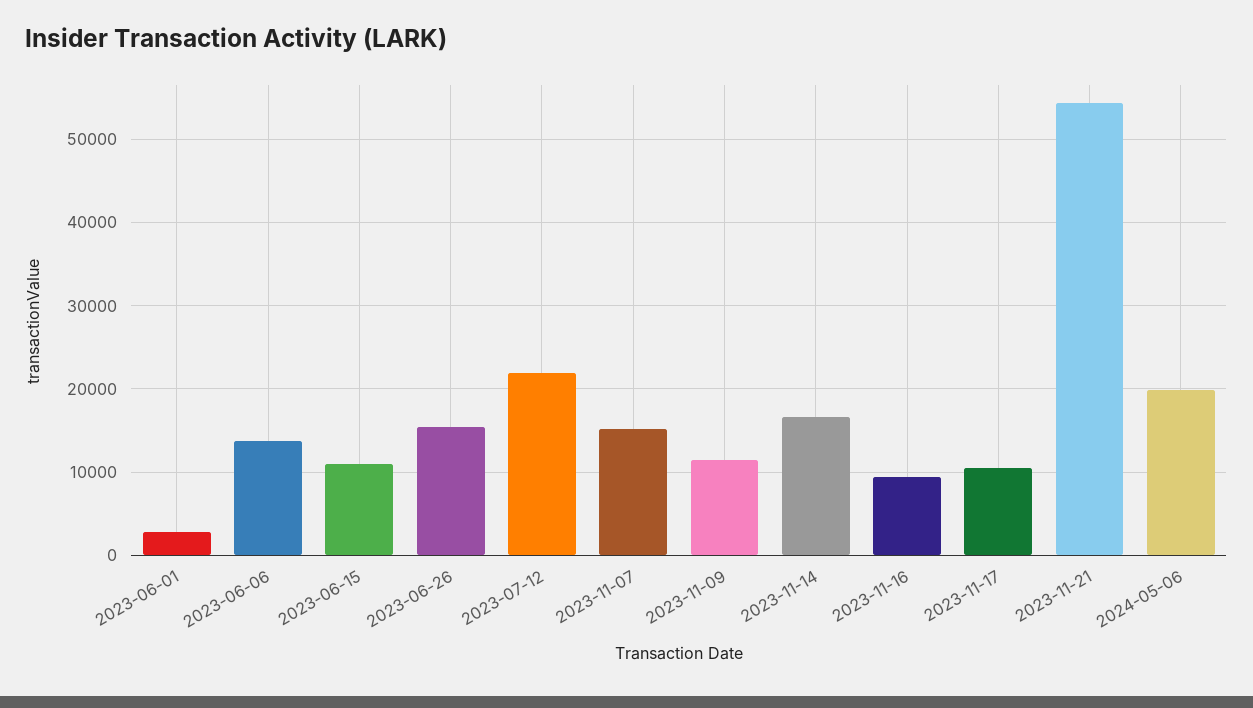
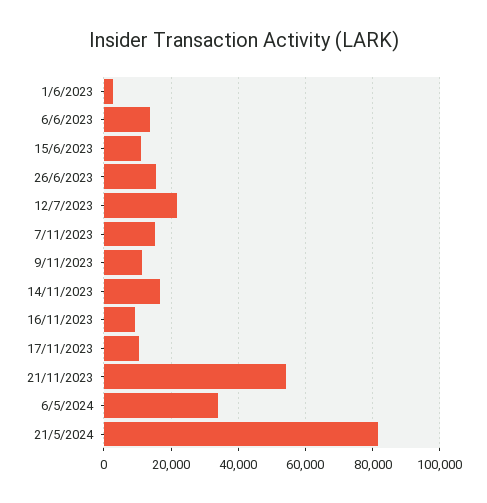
2024-05-06: 20000 -> 34000
21/5/2024: none -> 82000

